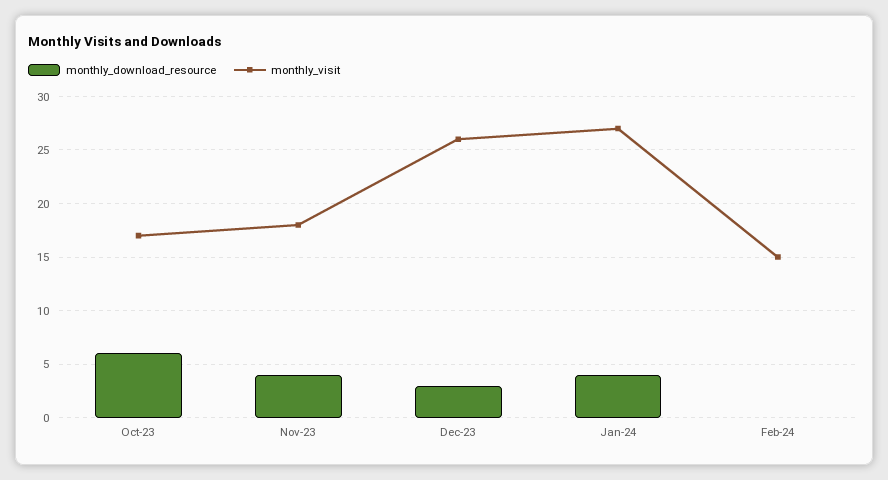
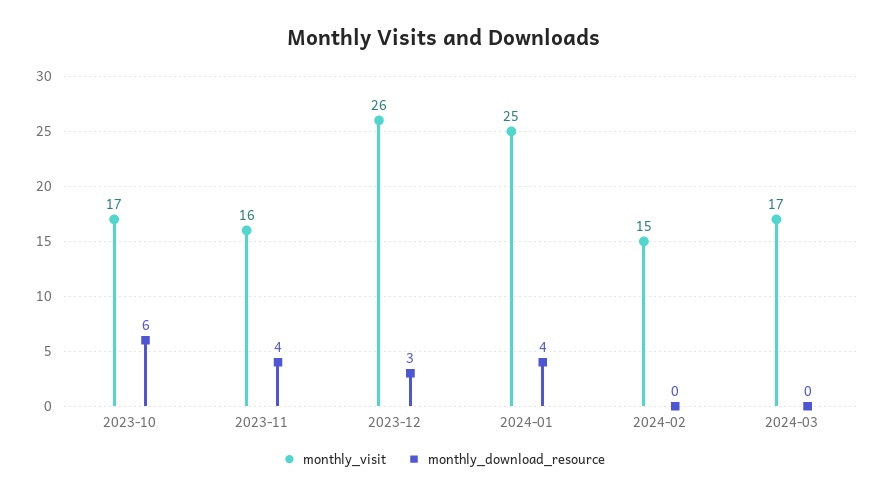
monthly_visit, Nov-23: 18 -> 16
monthly_visit, Jan-24: 27 -> 25
monthly_visit, 2024-03: none -> 17
monthly_download_resource, 2024-03: none -> 0

